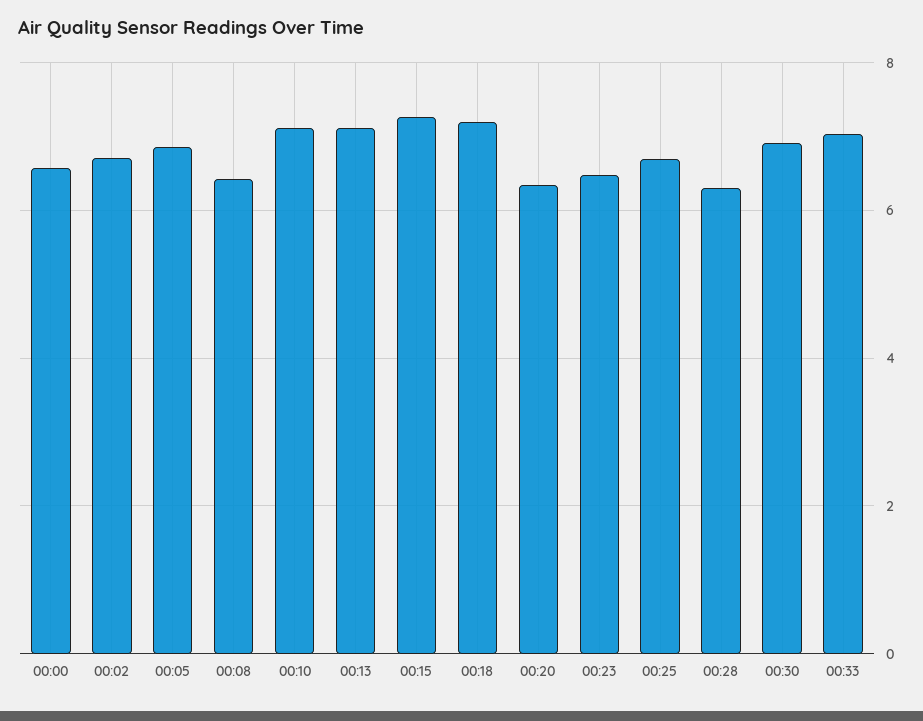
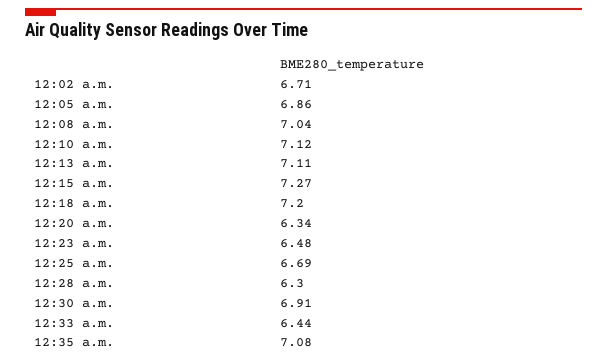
00:00: 6.6 -> none
00:08: 6.4 -> 7.04
00:33: 7 -> 6.44
12:35 a.m.: none -> 7.08

